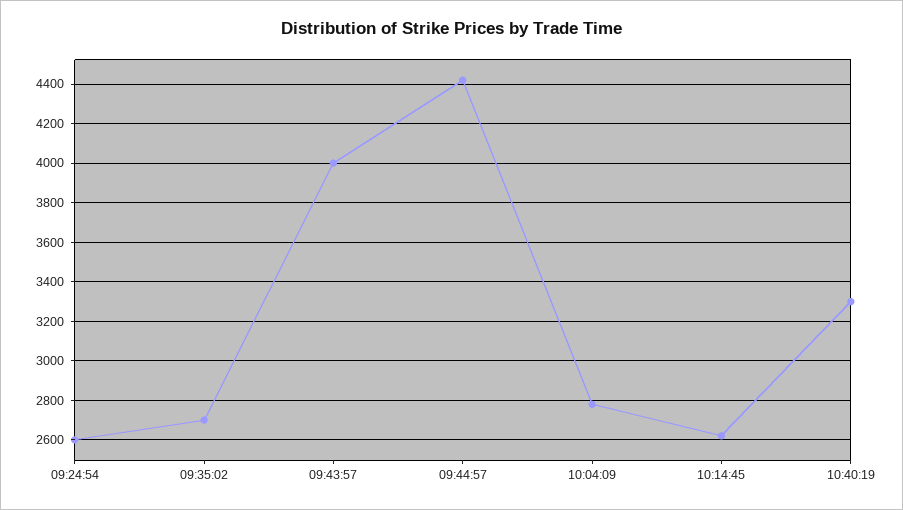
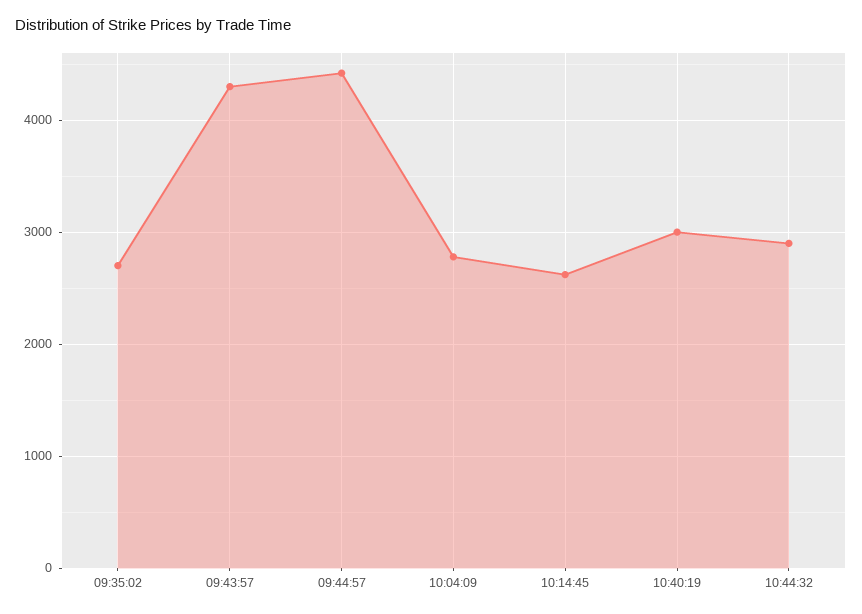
09:24:54: 2600 -> none
09:43:57: 4000 -> 4300
10:40:19: 3300 -> 3000
10:44:32: none -> 2900

